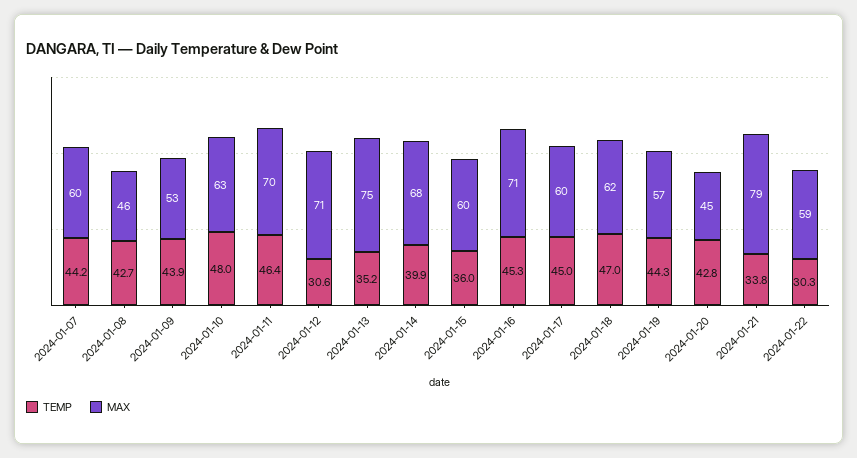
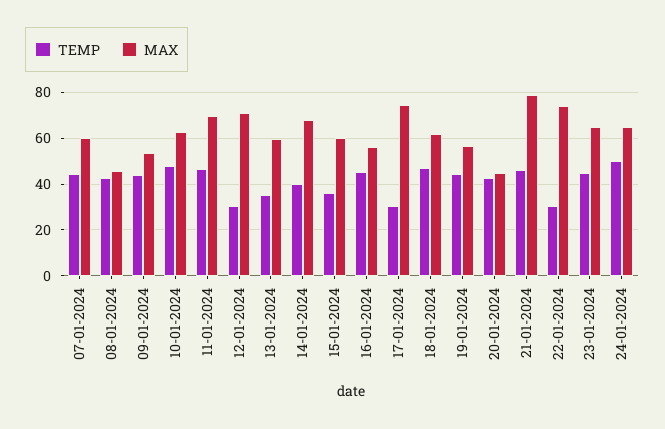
MAX, 2024-01-13: 75 -> 60
MAX, 2024-01-16: 71 -> 55
TEMP, 2024-01-17: 45 -> 30
MAX, 2024-01-17: 60 -> 75
TEMP, 2024-01-21: 33.8 -> 45
MAX, 2024-01-22: 59 -> 75
TEMP, 23-01-2024: none -> 45
MAX, 23-01-2024: none -> 65
TEMP, 24-01-2024: none -> 50
MAX, 24-01-2024: none -> 65

